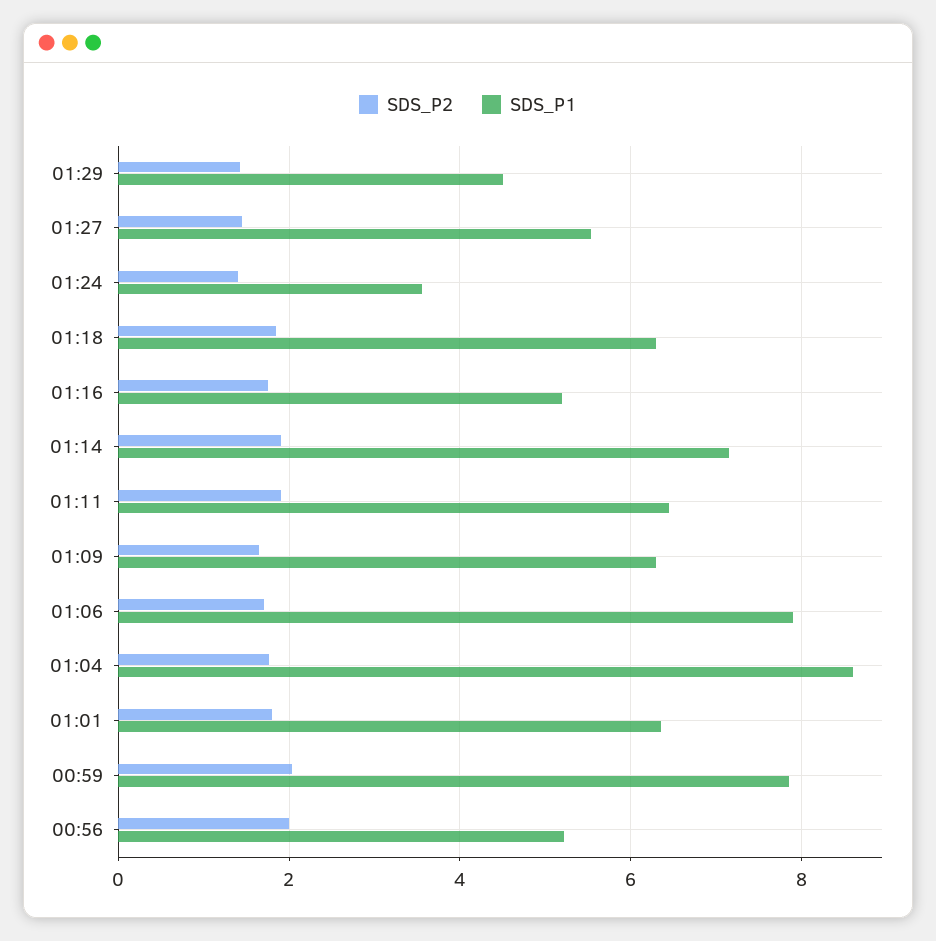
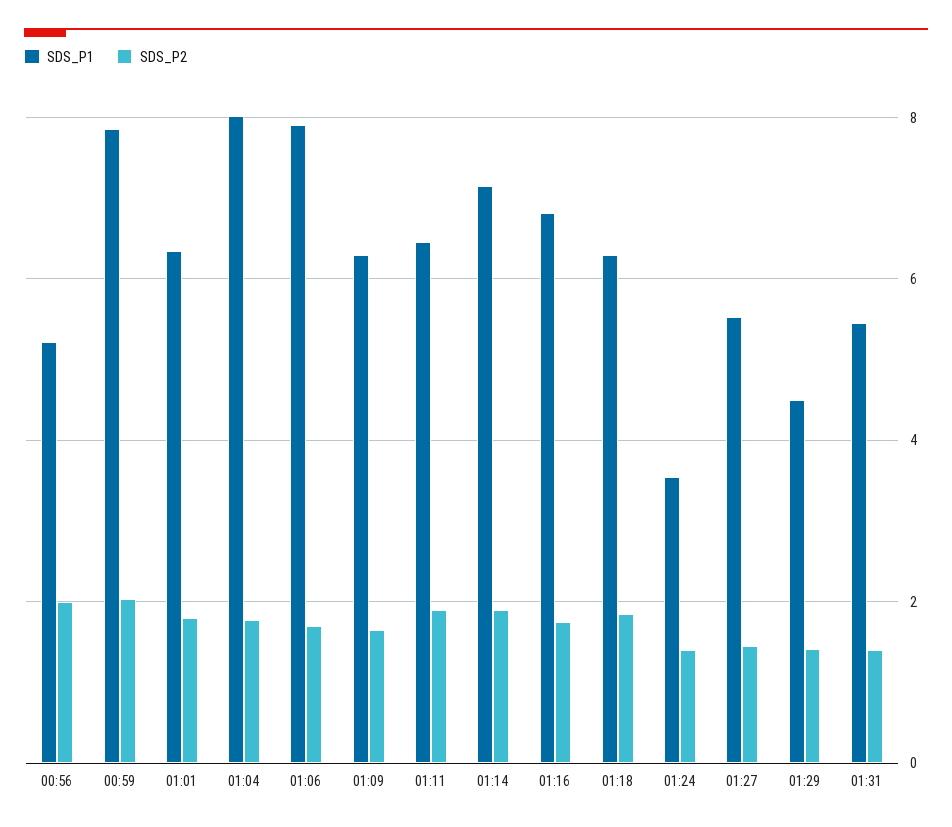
SDS_P1, 01:16: 5.2 -> 6.8
SDS_P1, 01:04: 8.6 -> 8
SDS_P1, 01:31: none -> 5.4
SDS_P2, 01:31: none -> 1.4

